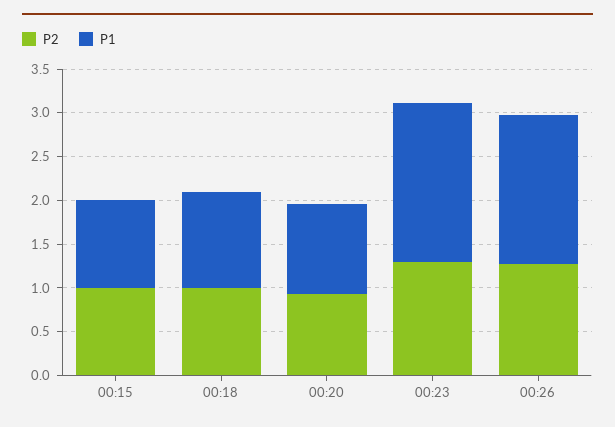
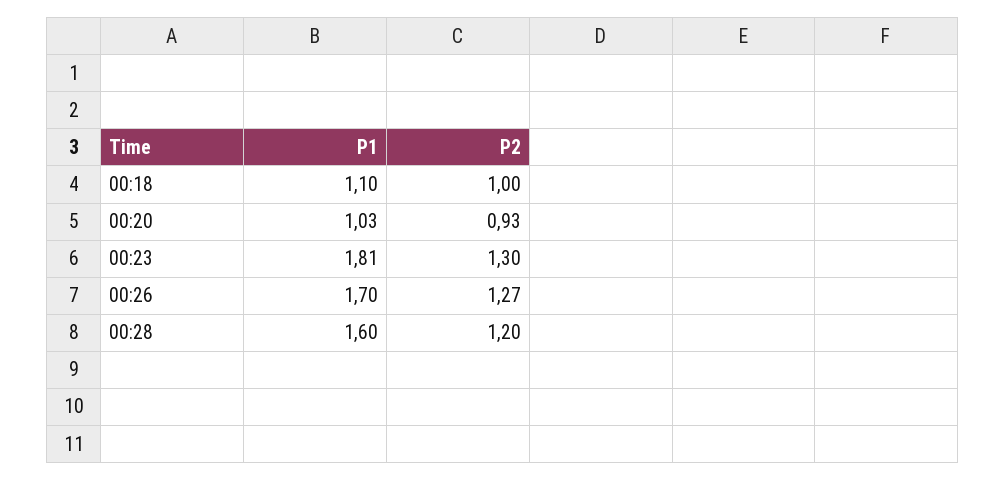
P2, 00:15: 1 -> none
P1, 00:15: 1 -> none
P1, 00:28: none -> 1.6
P2, 00:28: none -> 1.2

